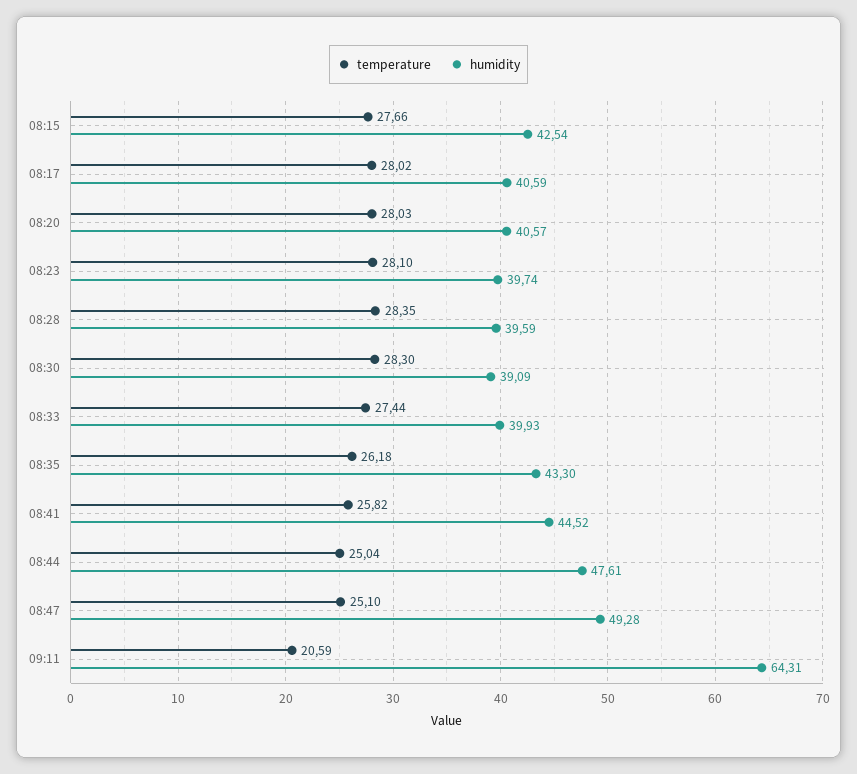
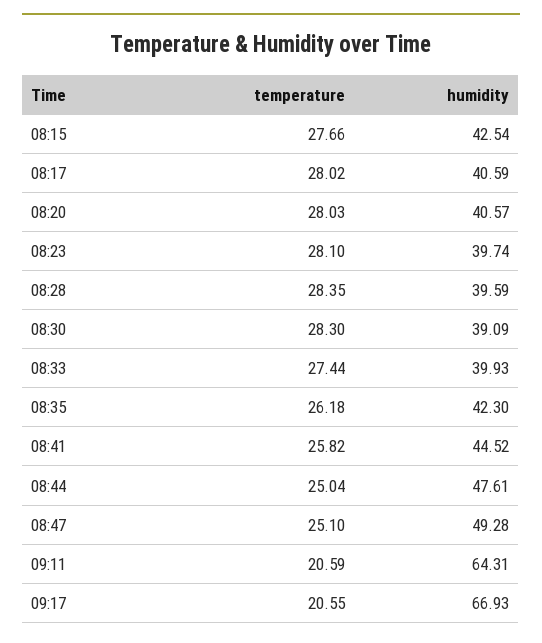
humidity, 08:35: 43.3 -> 42.3
temperature, 09:17: none -> 20.55
humidity, 09:17: none -> 66.93

